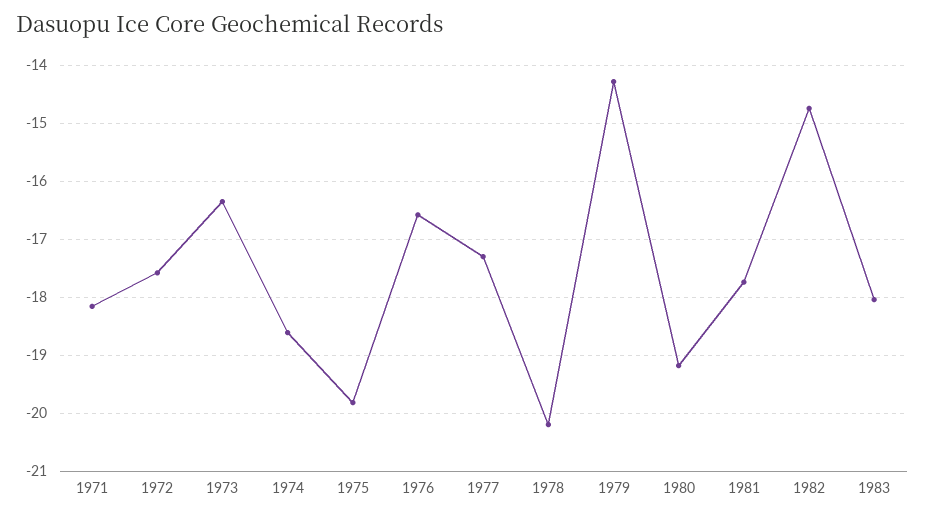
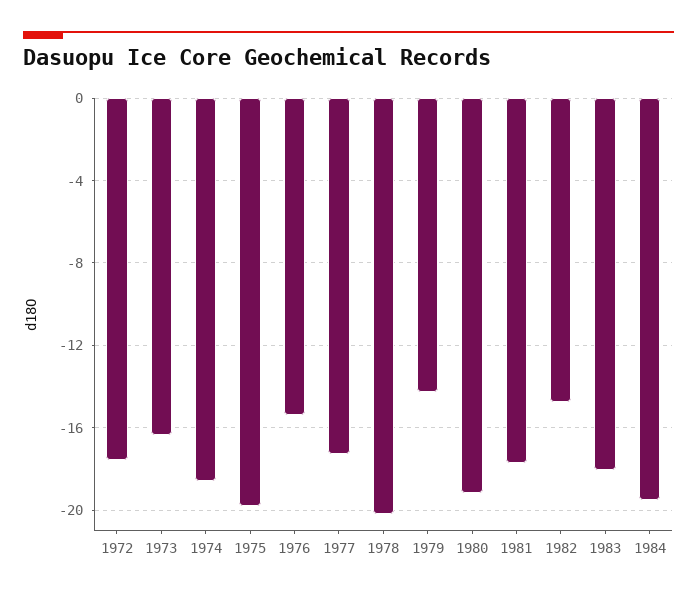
1971: -18.2 -> none
1976: -16.6 -> -15.5
1984: none -> -19.5

